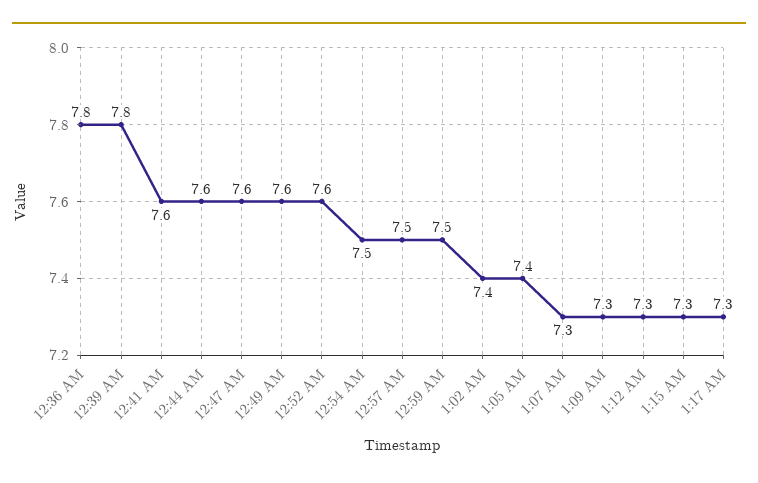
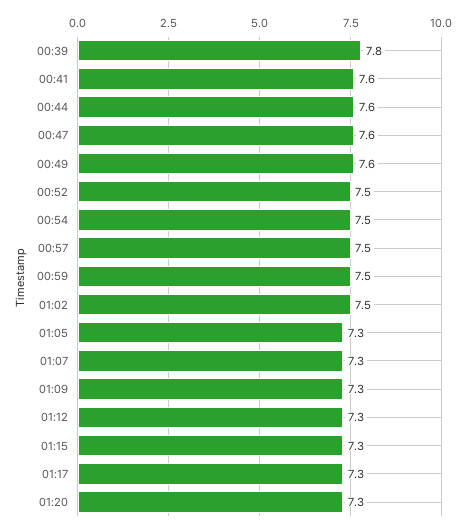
12:36 AM: 7.8 -> none
12:52 AM: 7.6 -> 7.5
1:02 AM: 7.4 -> 7.5
1:05 AM: 7.4 -> 7.3
01:20: none -> 7.3

